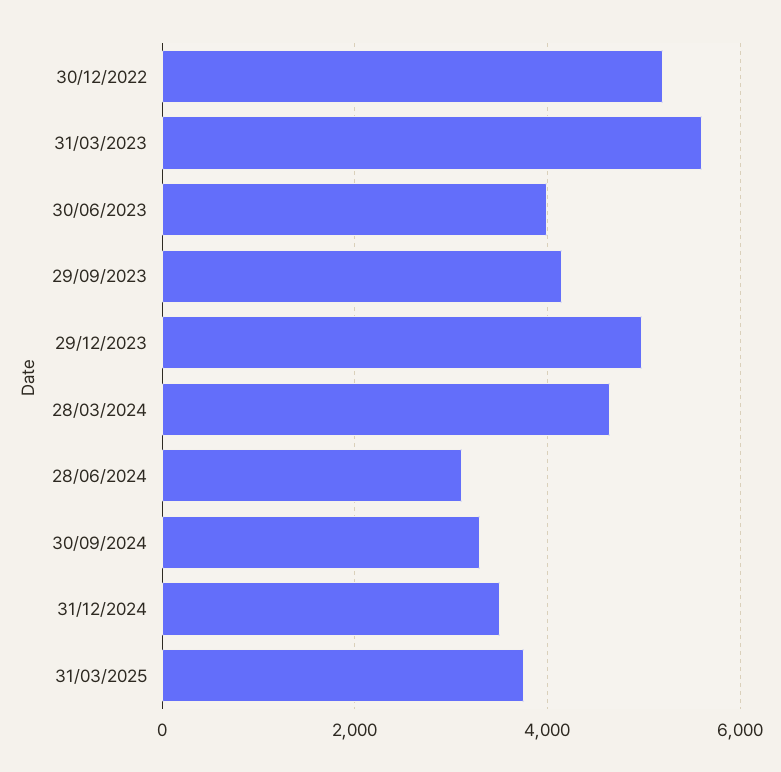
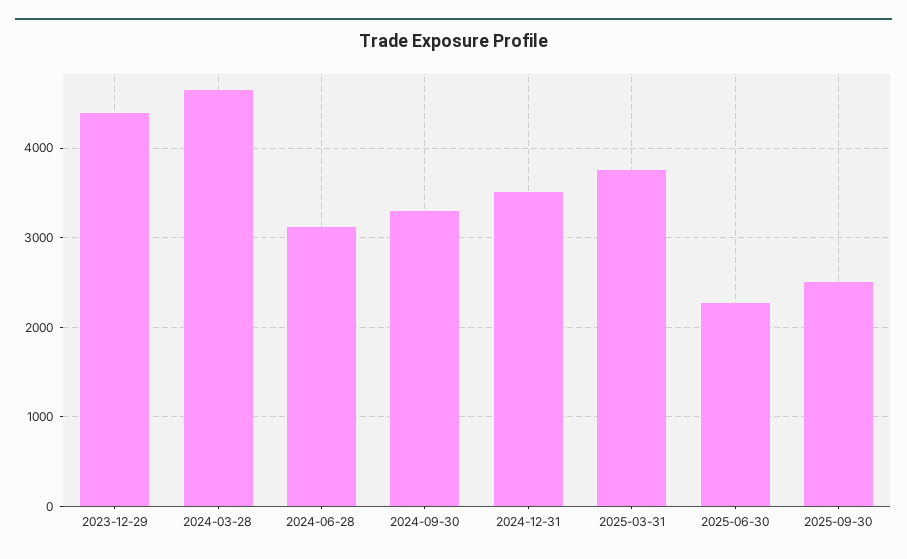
30/12/2022: 5200 -> none
31/03/2023: 5600 -> none
30/06/2023: 4000 -> none
29/09/2023: 4200 -> none
29/12/2023: 5000 -> 4400
2025-06-30: none -> 2300
2025-09-30: none -> 2500

